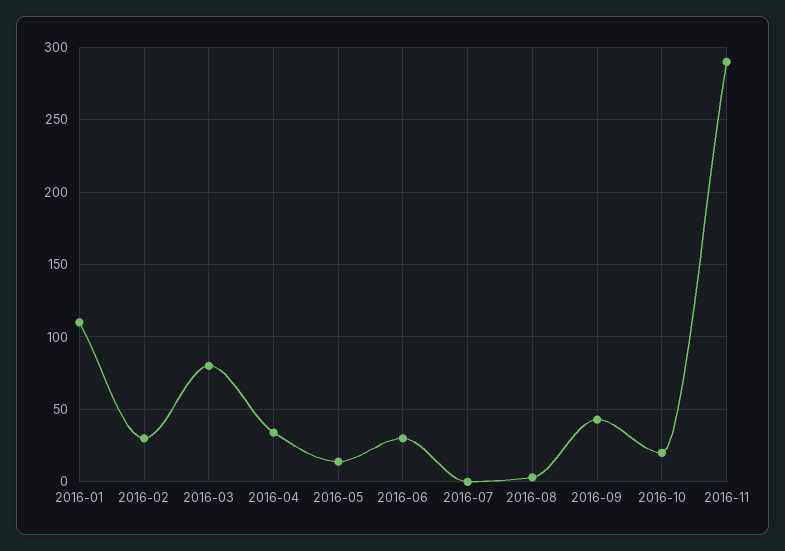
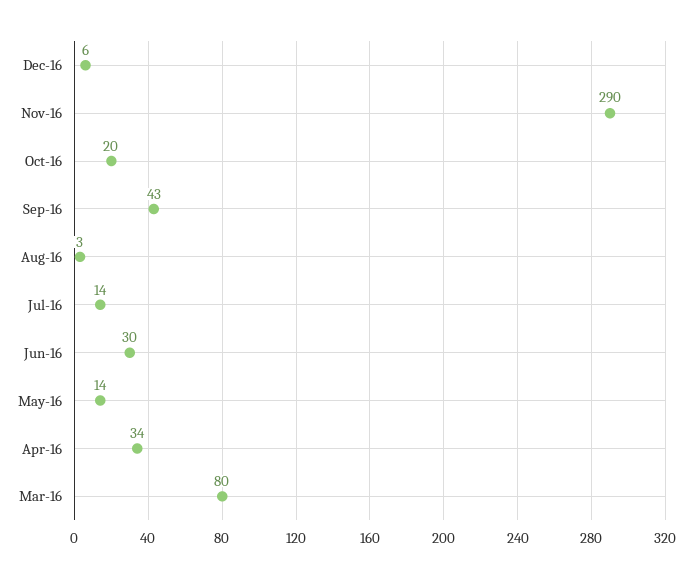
2016-01: 110 -> none
2016-02: 30 -> none
2016-07: 0 -> 14
Dec-16: none -> 6

